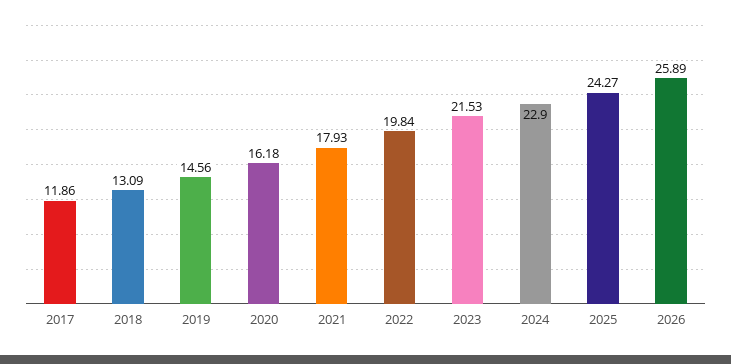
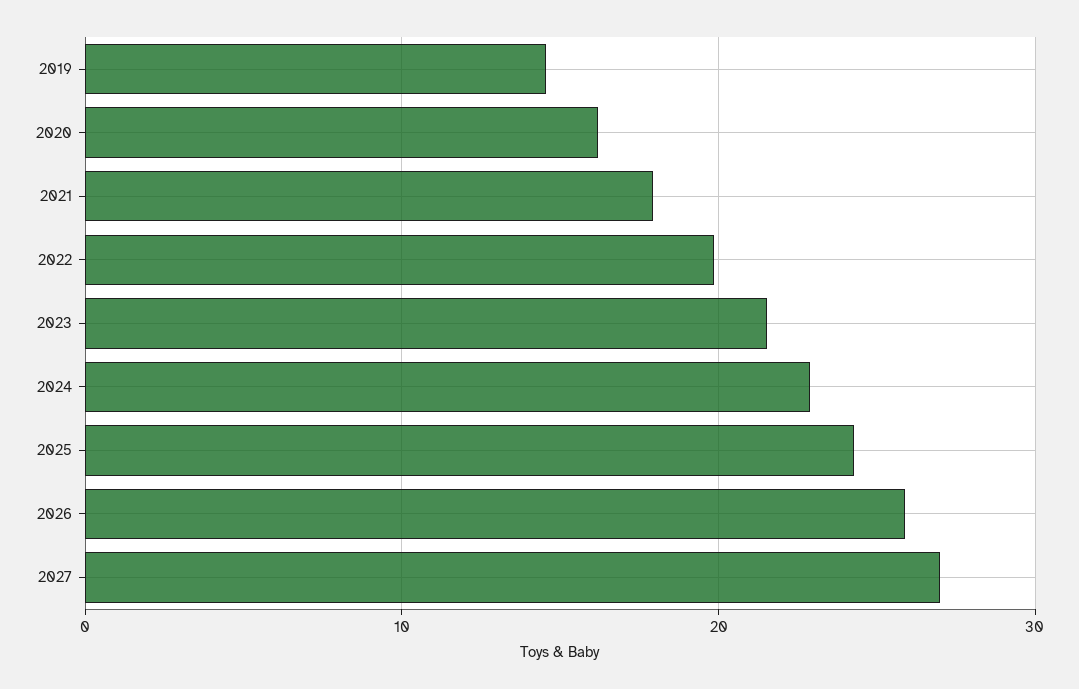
2017: 11.86 -> none
2018: 13.09 -> none
2027: none -> 27

